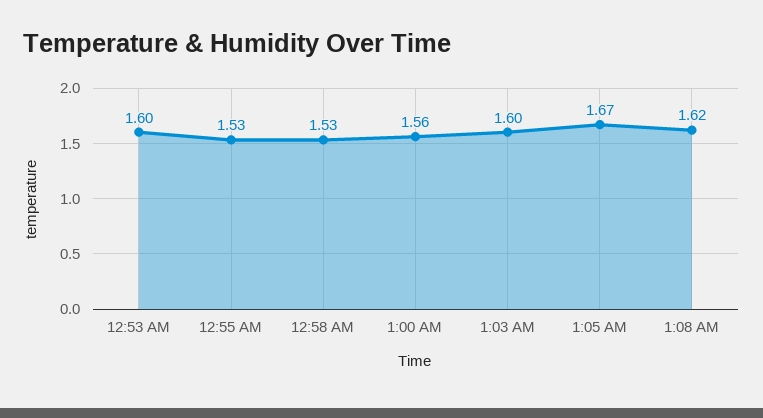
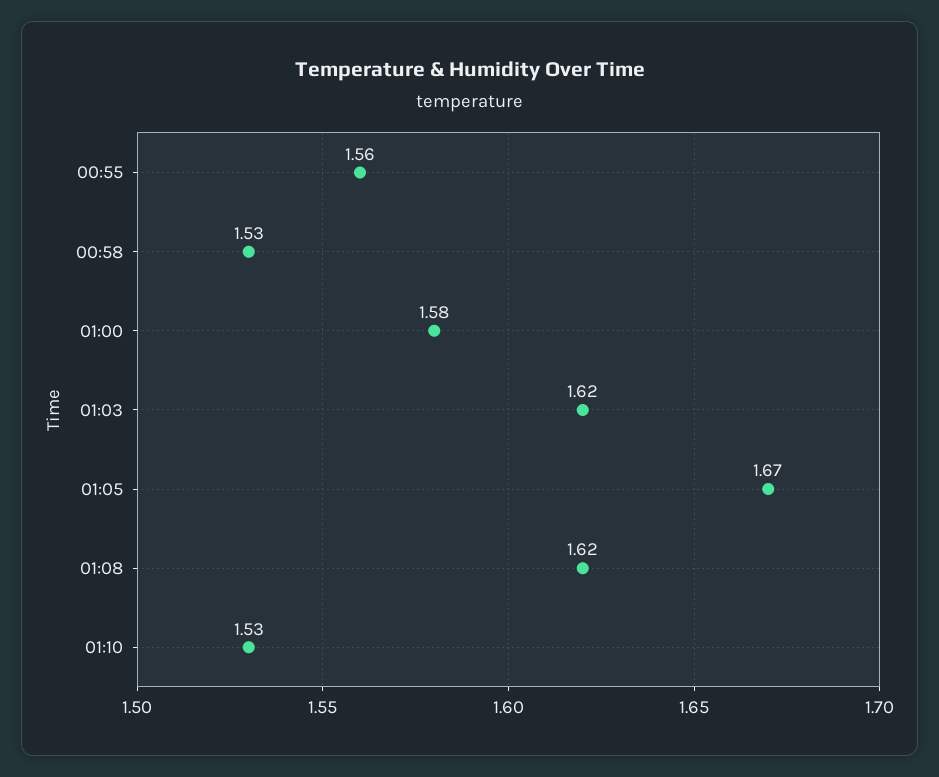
12:53 AM: 1.6 -> none
12:55 AM: 1.53 -> 1.56
1:00 AM: 1.56 -> 1.58
1:03 AM: 1.6 -> 1.62
01:10: none -> 1.53

